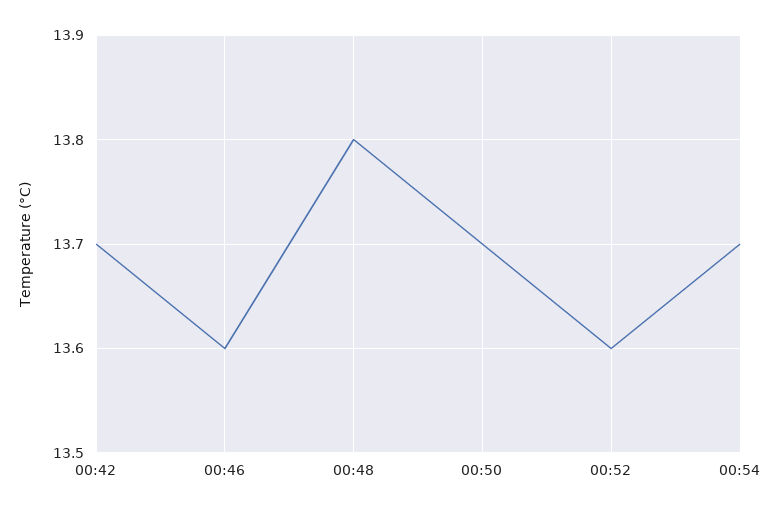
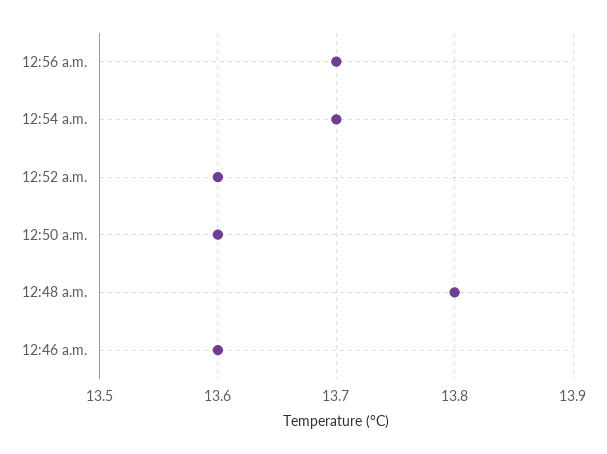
00:42: 13.7 -> none
00:50: 13.7 -> 13.6
12:56 a.m.: none -> 13.7

